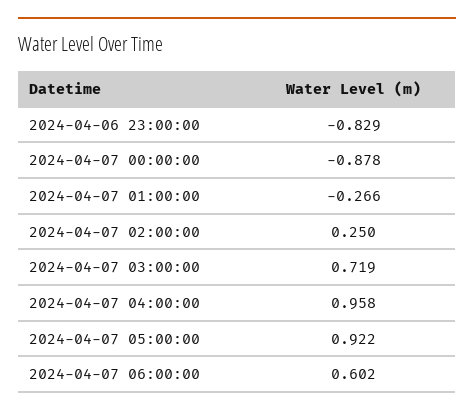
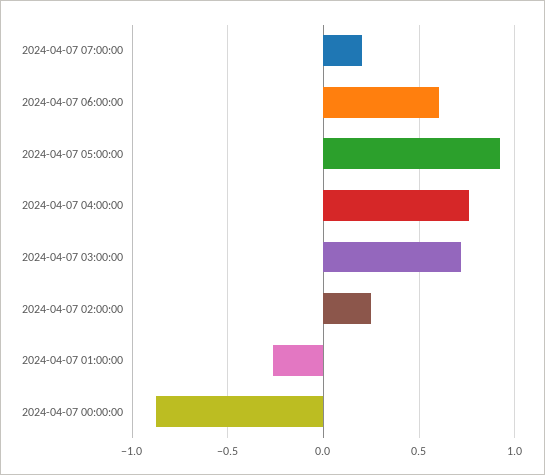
2024-04-06 23:00:00: -0.829 -> none
2024-04-07 04:00:00: 0.958 -> 0.75
2024-04-07 07:00:00: none -> 0.2

